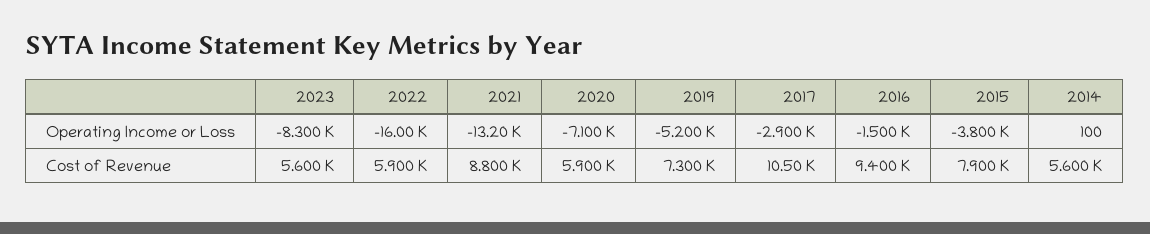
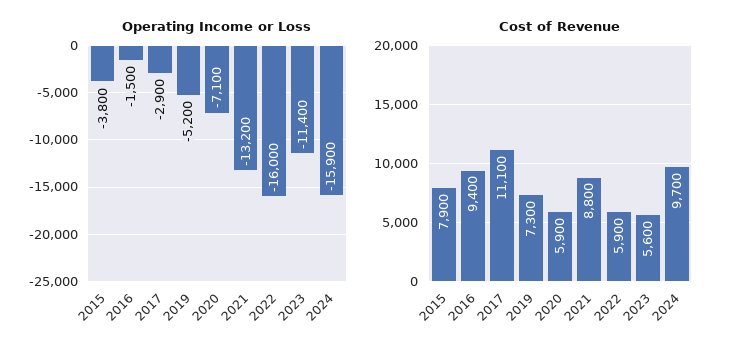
Operating Income or Loss, 2023: -8300 -> -11400
Operating Income or Loss, 2014: 100 -> none
Cost of Revenue, 2017: 10500 -> 11100
Cost of Revenue, 2014: 5600 -> none
Operating Income or Loss, 2024: none -> -15900
Cost of Revenue, 2024: none -> 9700

